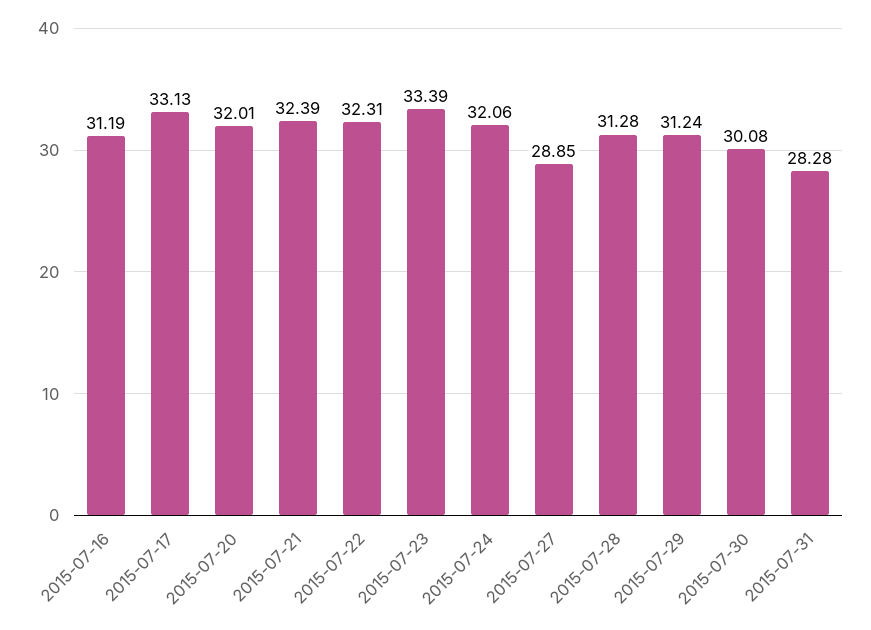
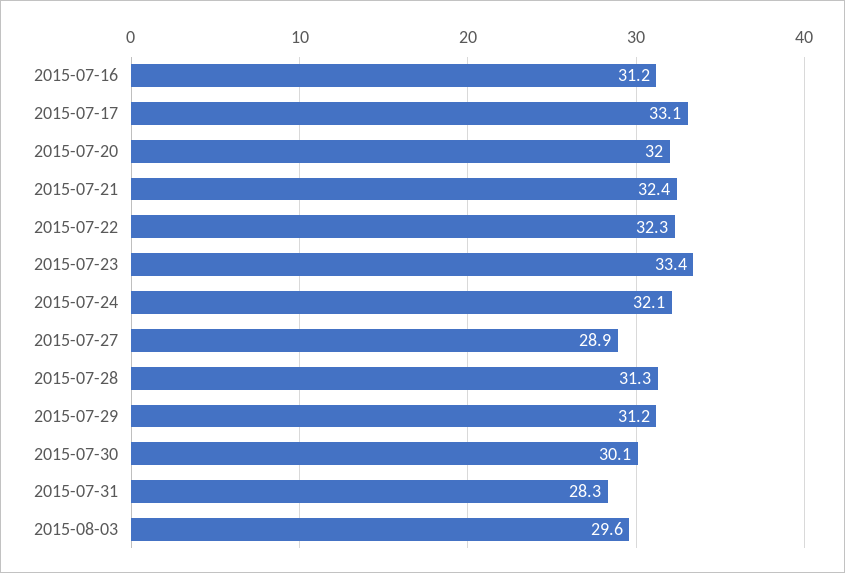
2015-08-03: none -> 29.6

